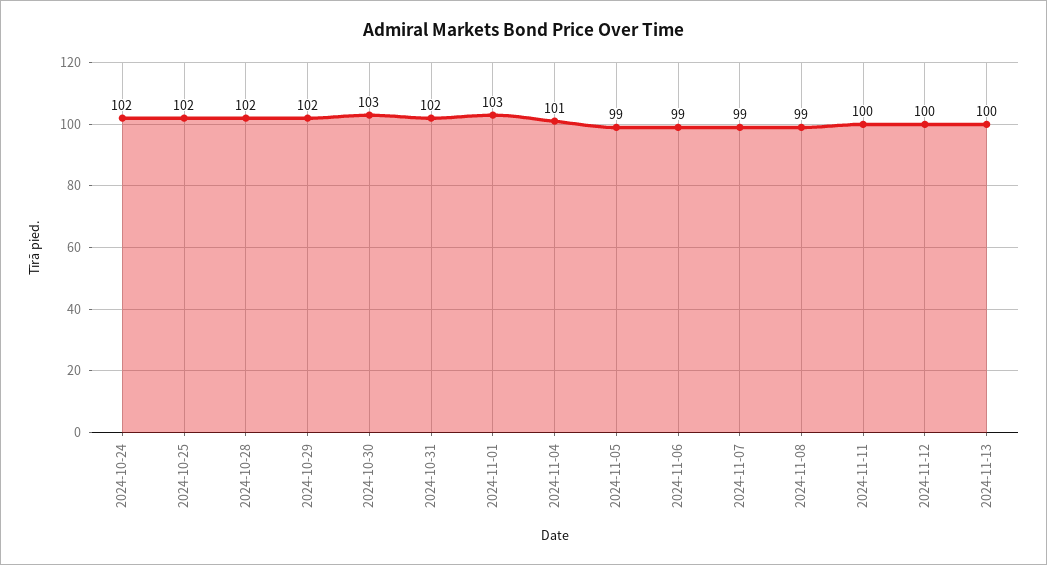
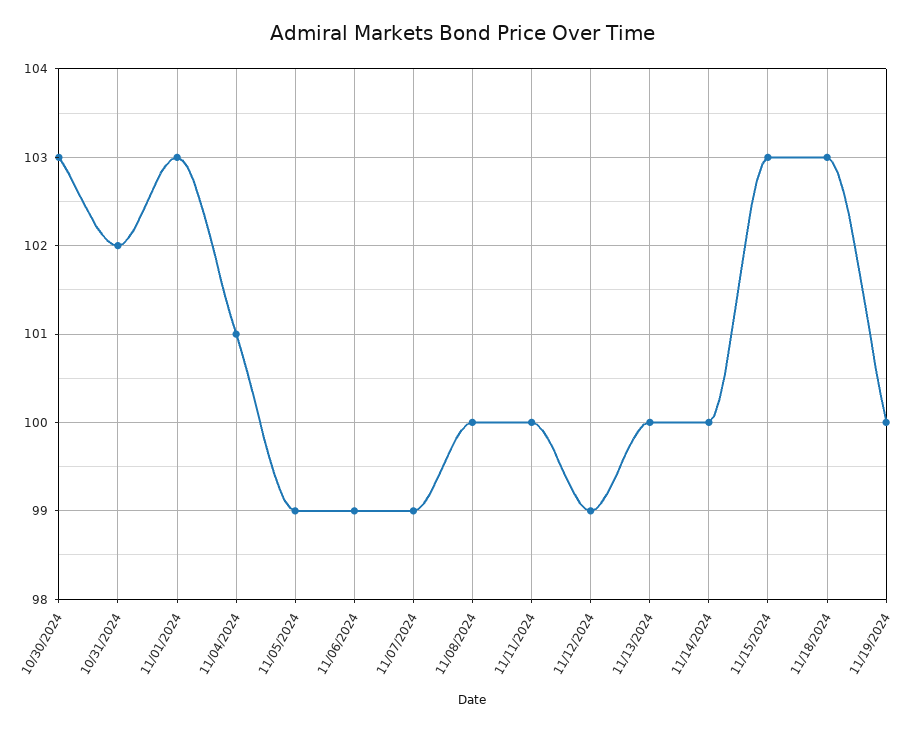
2024-10-24: 102 -> none
2024-10-25: 102 -> none
2024-10-28: 102 -> none
2024-10-29: 102 -> none
2024-11-08: 99 -> 100
2024-11-12: 100 -> 99
11/14/2024: none -> 100
11/15/2024: none -> 103
11/18/2024: none -> 103
11/19/2024: none -> 100

